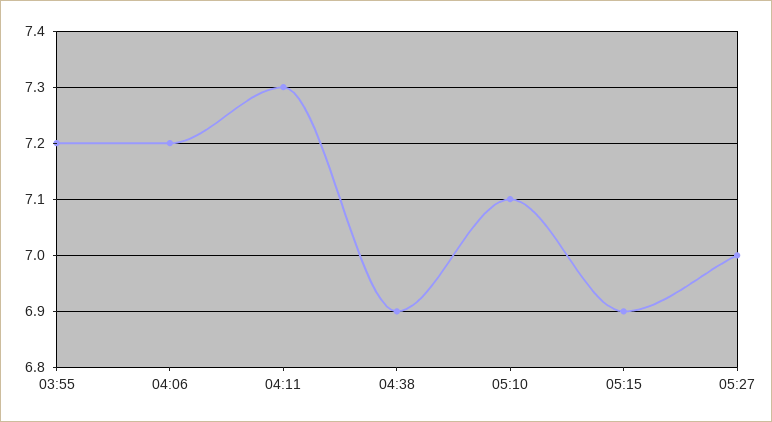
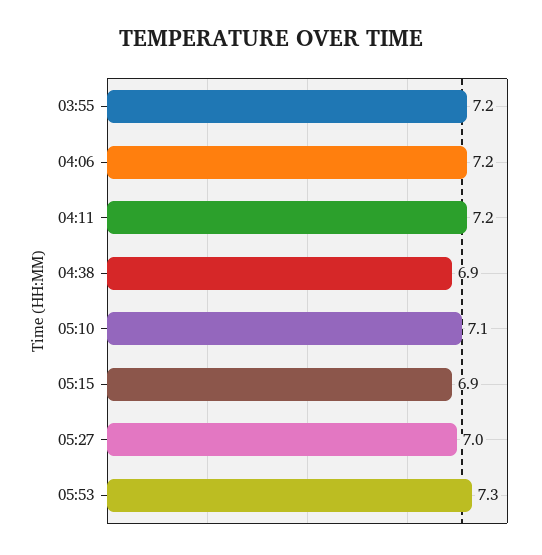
04:11: 7.3 -> 7.2
05:53: none -> 7.3

